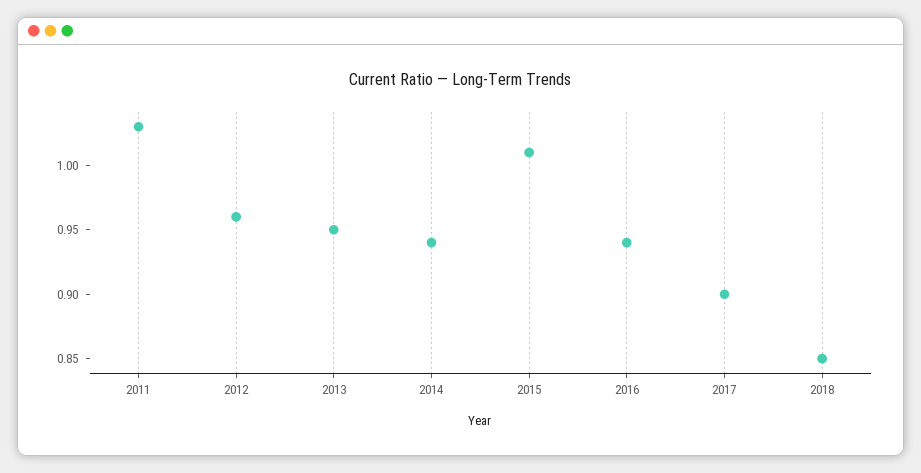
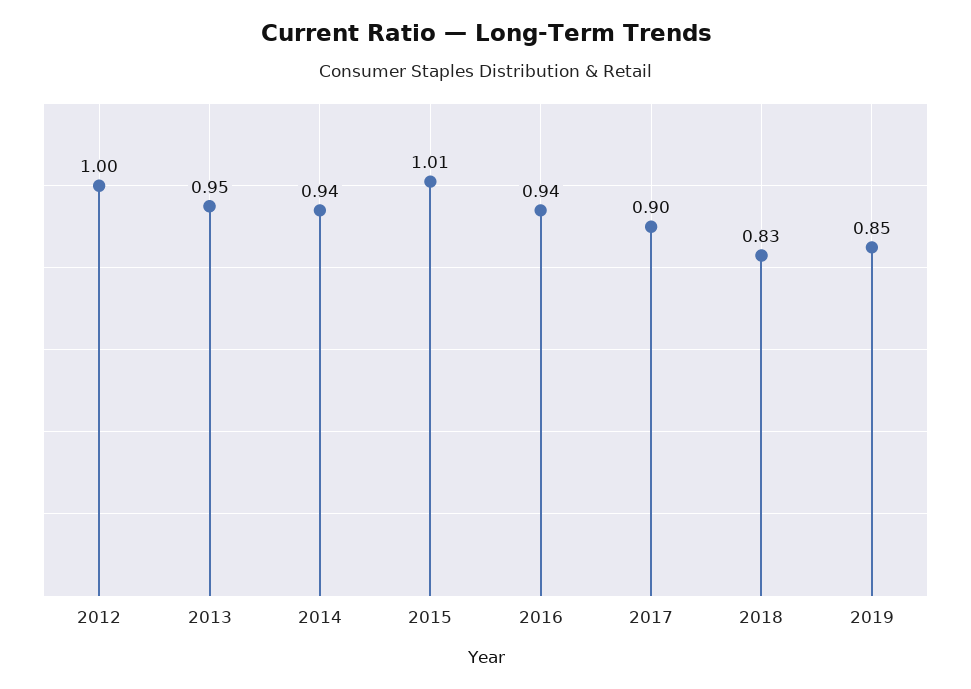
2011: 1.03 -> none
2012: 0.96 -> 1
2018: 0.85 -> 0.83
2019: none -> 0.85

